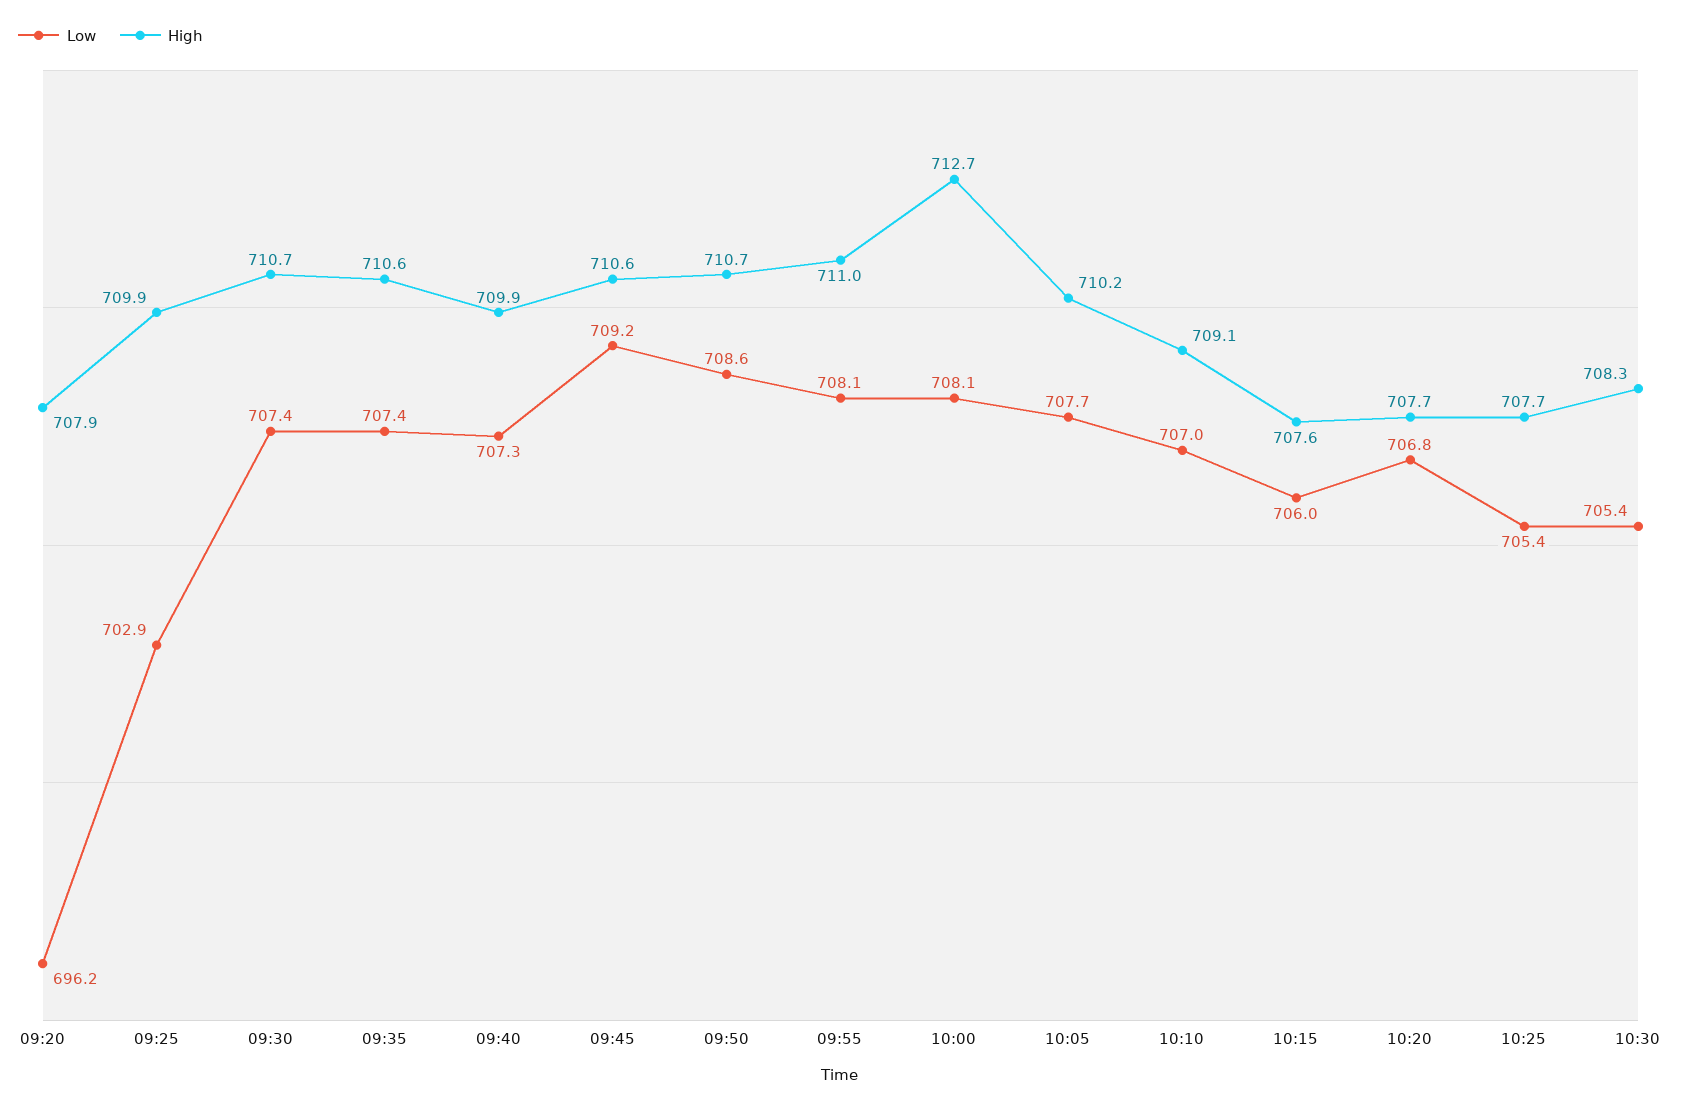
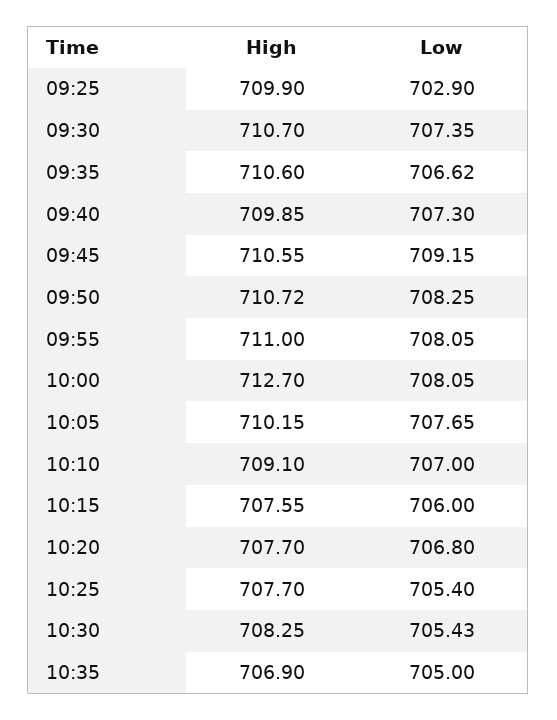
Low, 09:20: 696.2 -> none
High, 09:20: 707.9 -> none
Low, 09:35: 707.4 -> 706.62
Low, 09:50: 708.6 -> 708.25
High, 10:35: none -> 706.9
Low, 10:35: none -> 705

